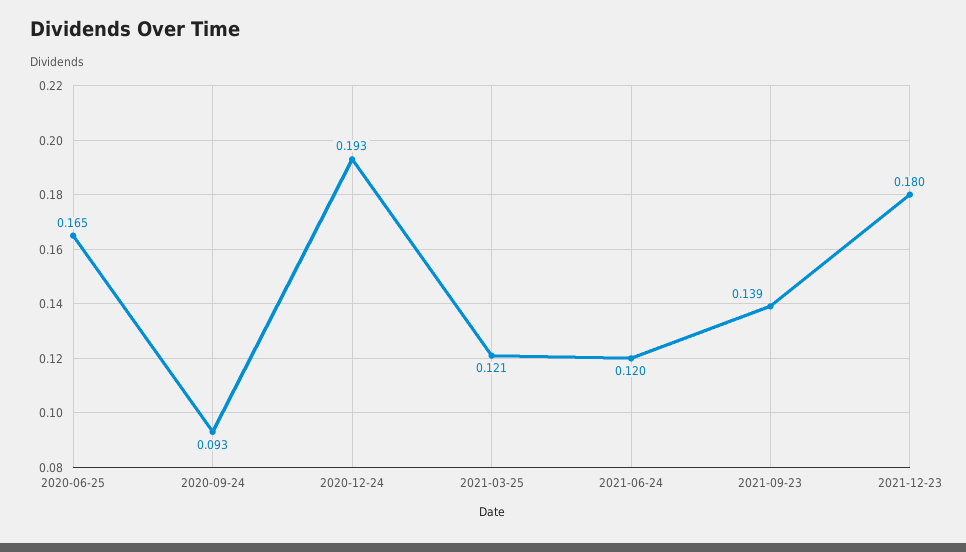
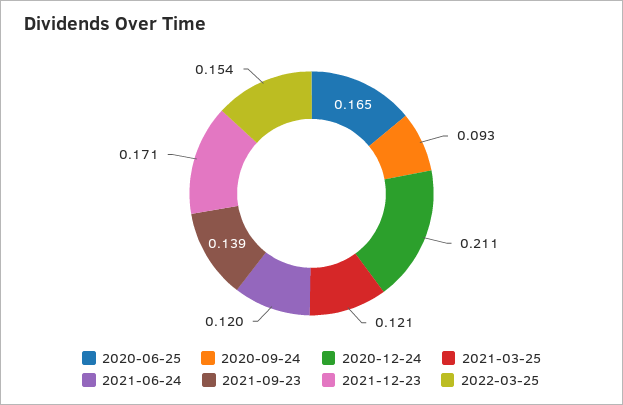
2020-12-24: 0.193 -> 0.211
2021-12-23: 0.18 -> 0.171
2022-03-25: none -> 0.154

